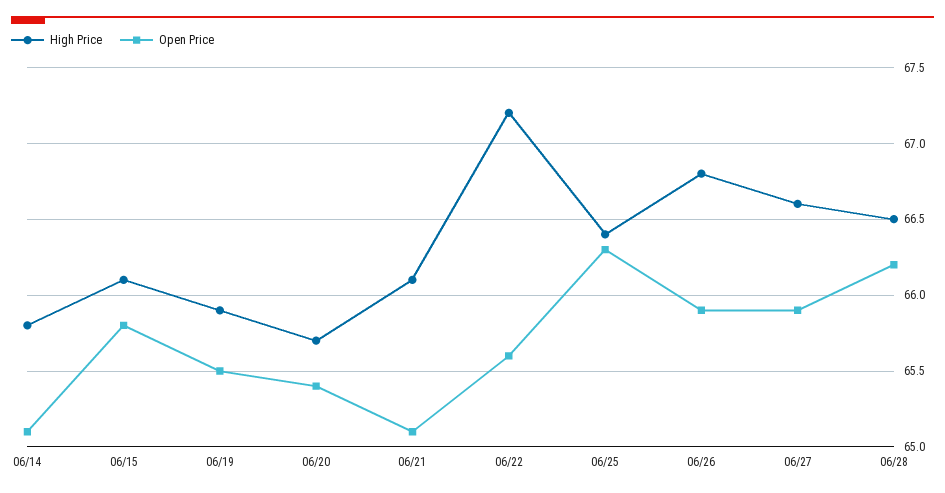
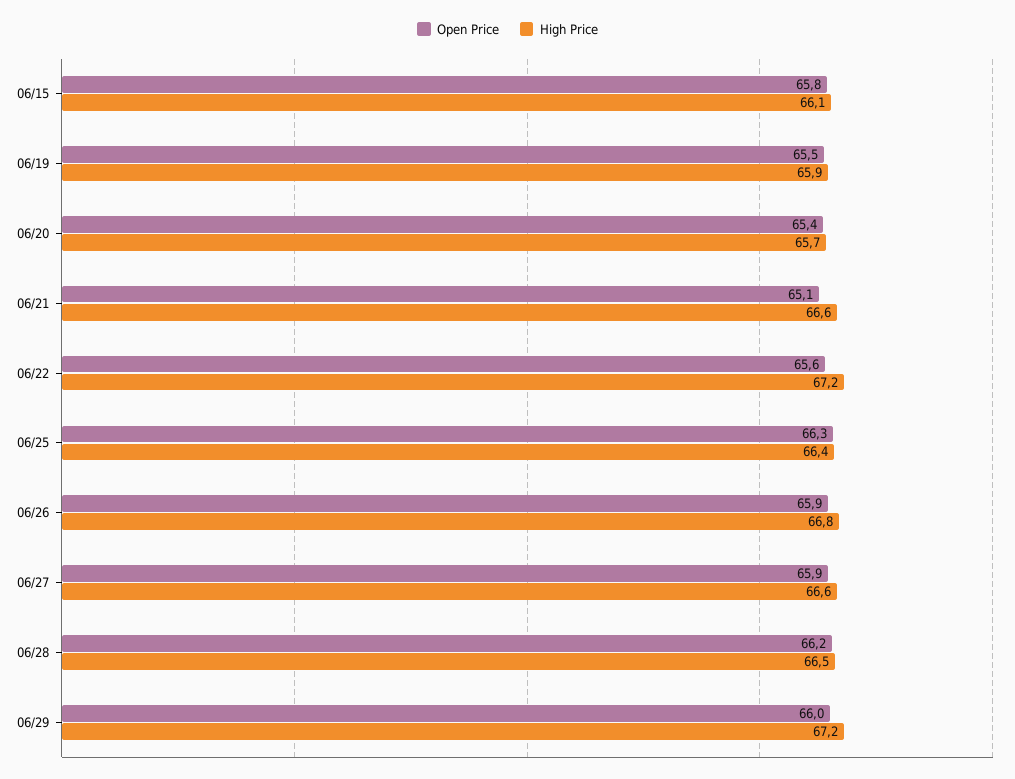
High Price, 06/14: 65.8 -> none
Open Price, 06/14: 65.1 -> none
High Price, 06/21: 66.1 -> 66.6
Open Price, 06/29: none -> 66
High Price, 06/29: none -> 67.2

